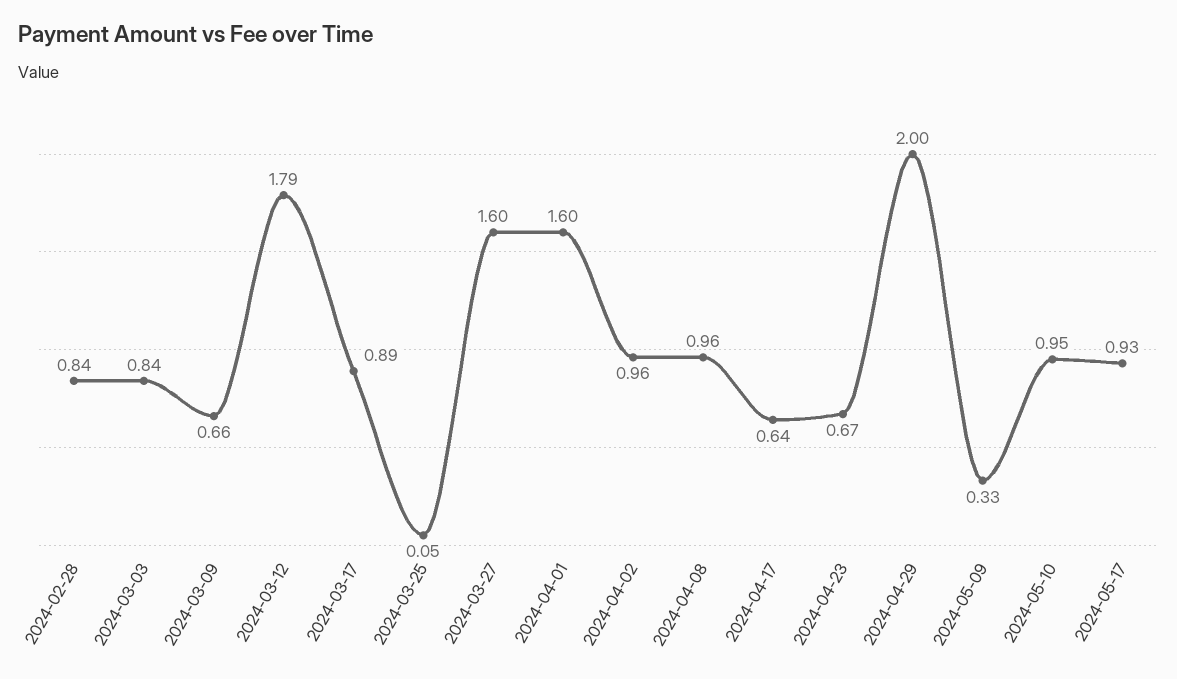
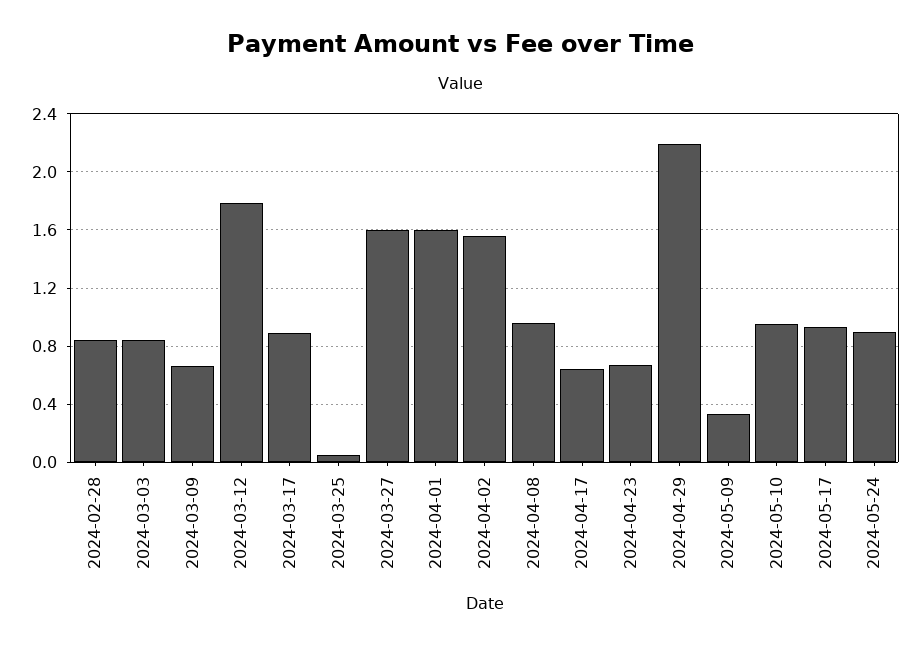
2024-04-02: 0.96 -> 1.55
2024-04-29: 2 -> 2.2
2024-05-24: none -> 0.9

